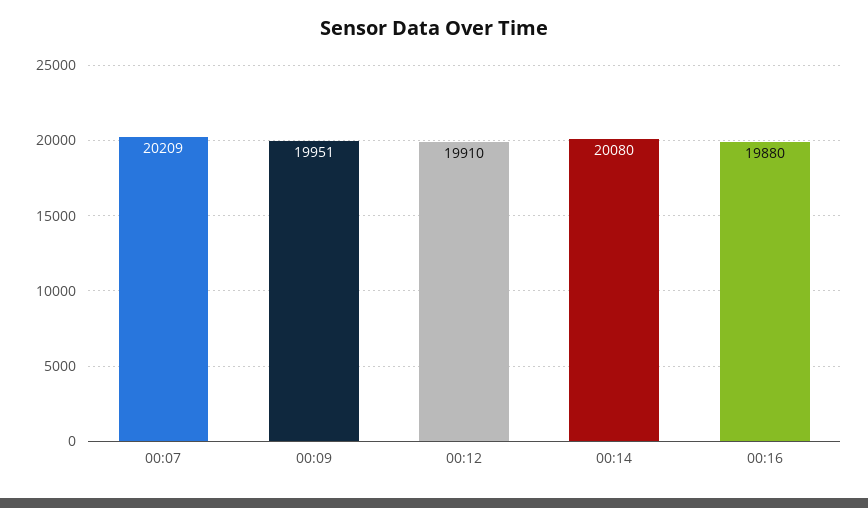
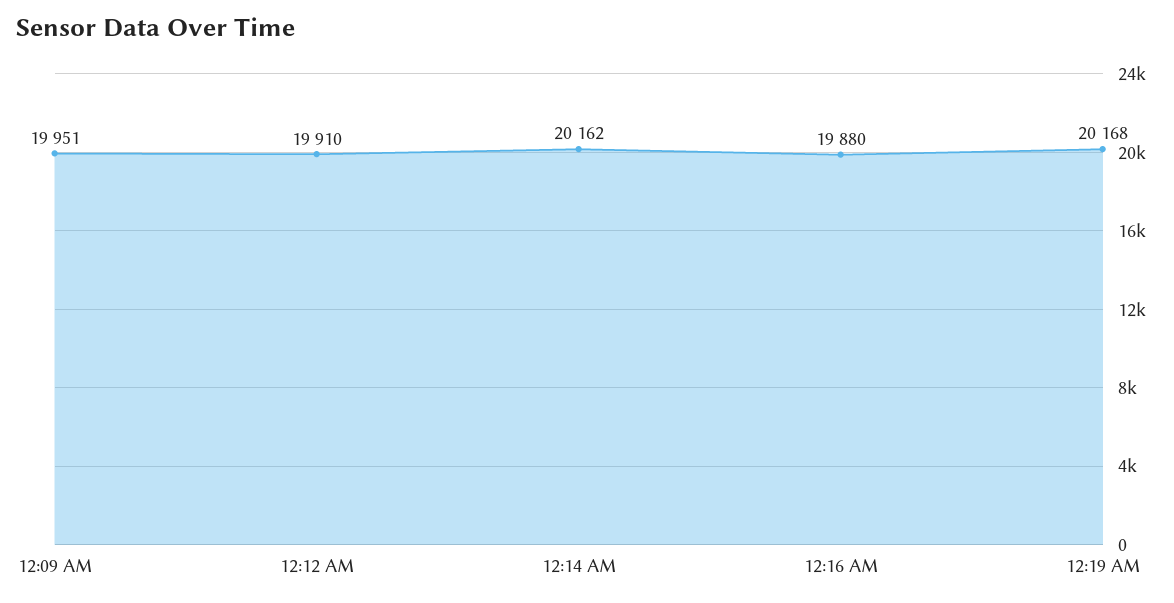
00:07: 20209 -> none
00:14: 20080 -> 20162
12:19 AM: none -> 20168

